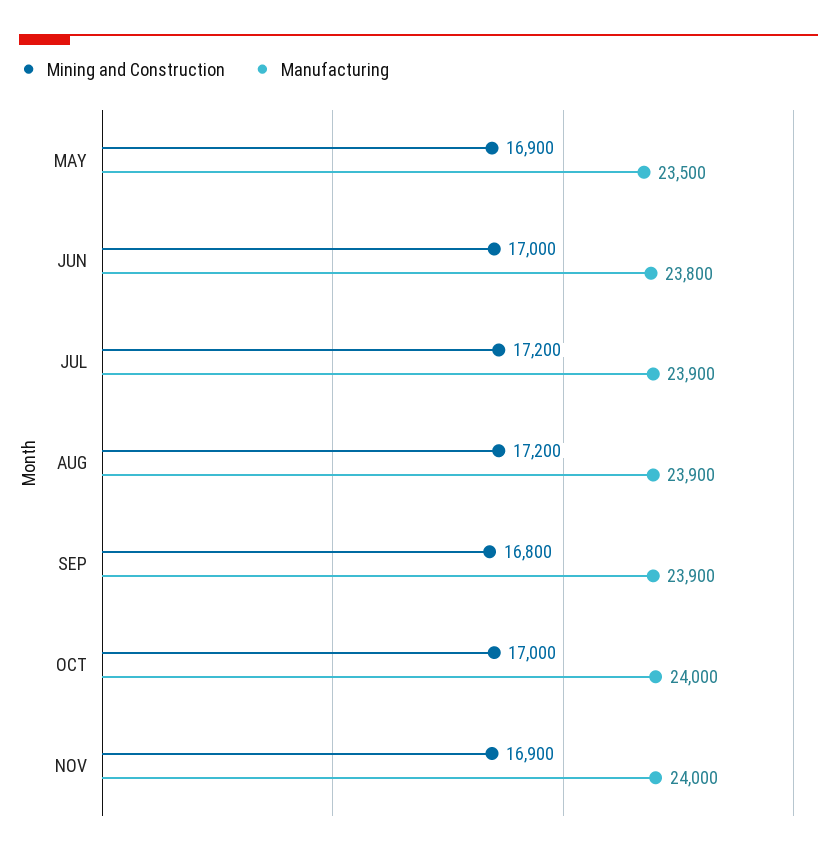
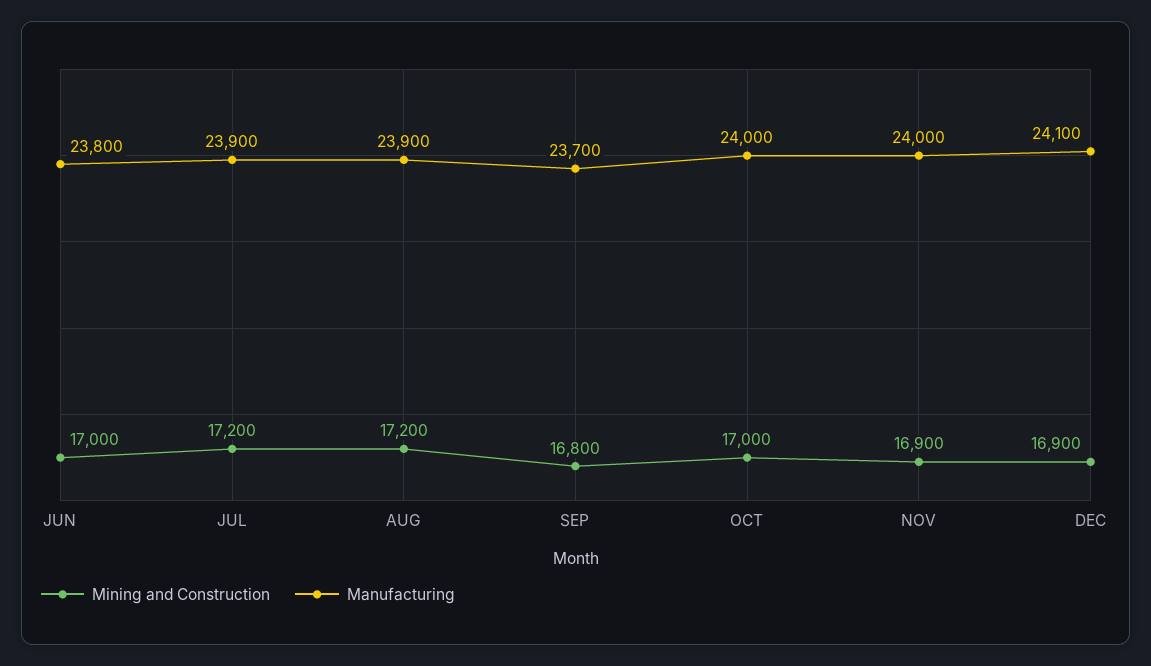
Mining and Construction, MAY: 16900 -> none
Manufacturing, MAY: 23500 -> none
Manufacturing, SEP: 23900 -> 23700
Mining and Construction, DEC: none -> 16900
Manufacturing, DEC: none -> 24100

